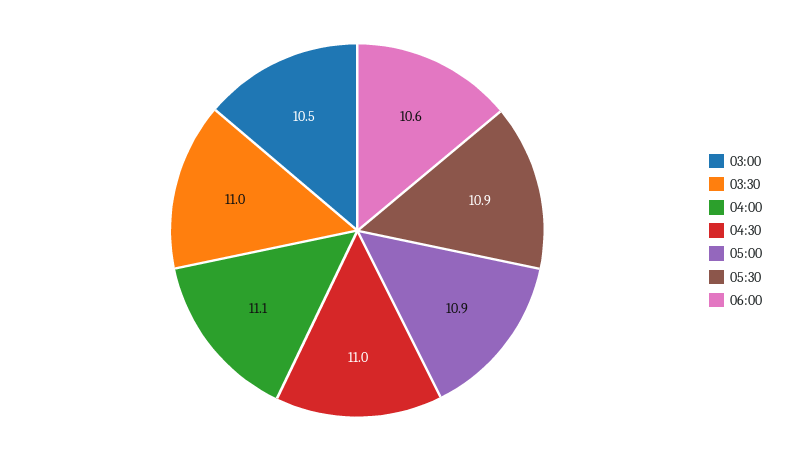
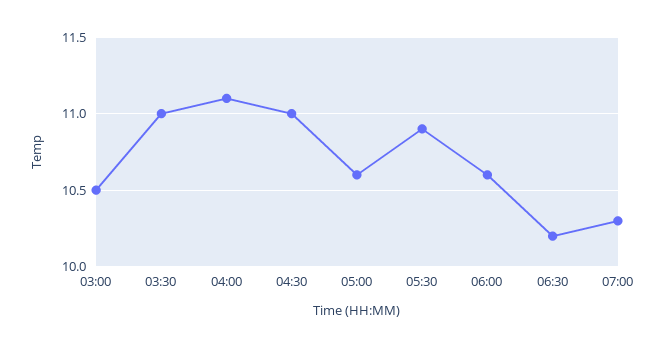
05:00: 10.9 -> 10.6
06:30: none -> 10.2
07:00: none -> 10.3

